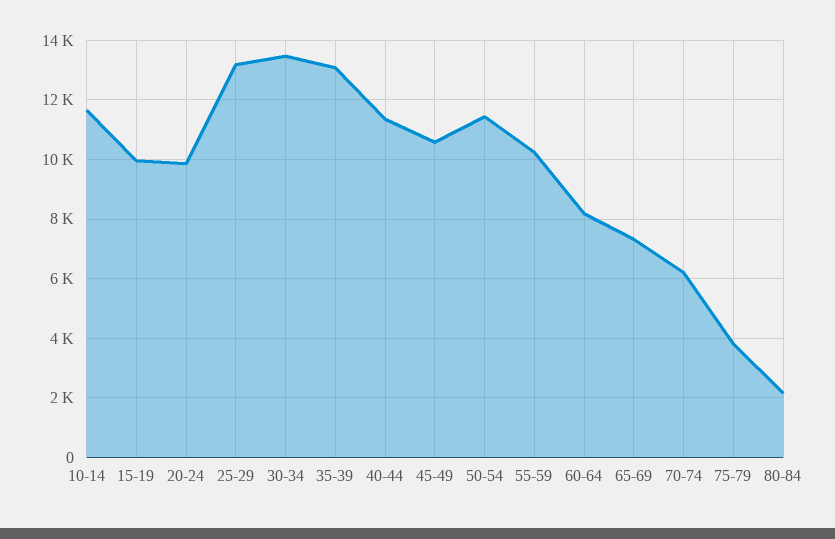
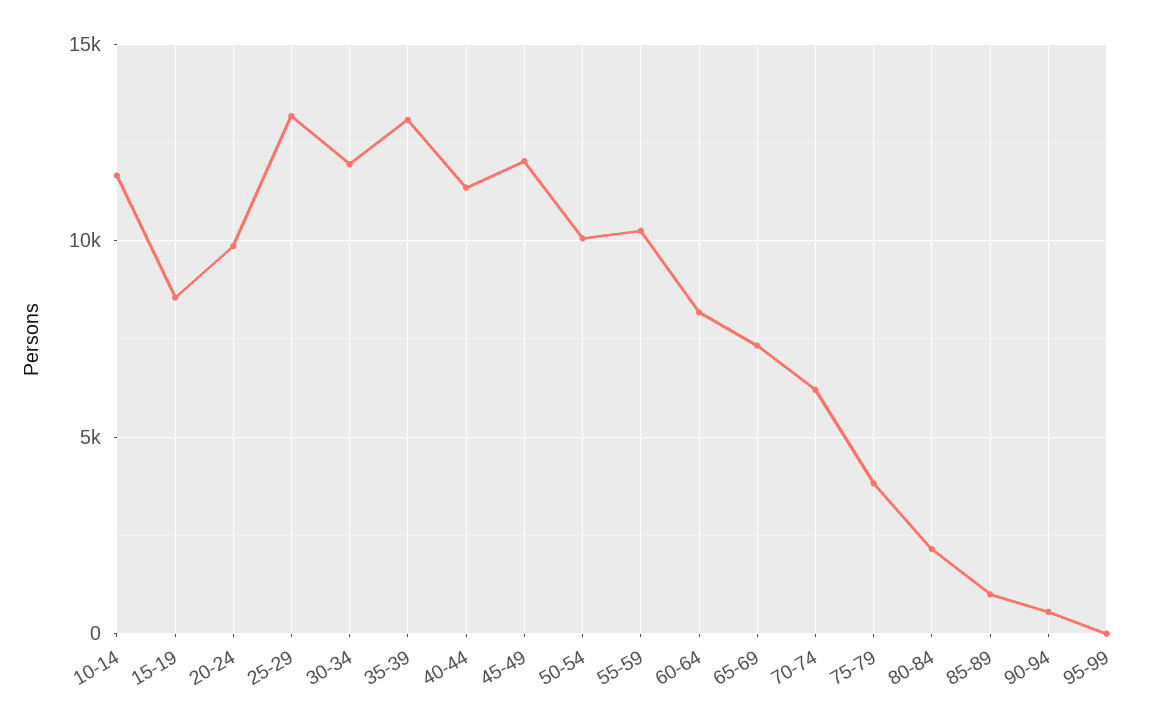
15-19: 10000 -> 8500
30-34: 13500 -> 12000
45-49: 10500 -> 12000
50-54: 11500 -> 10000
85-89: none -> 1000
90-94: none -> 500
95-99: none -> 0

